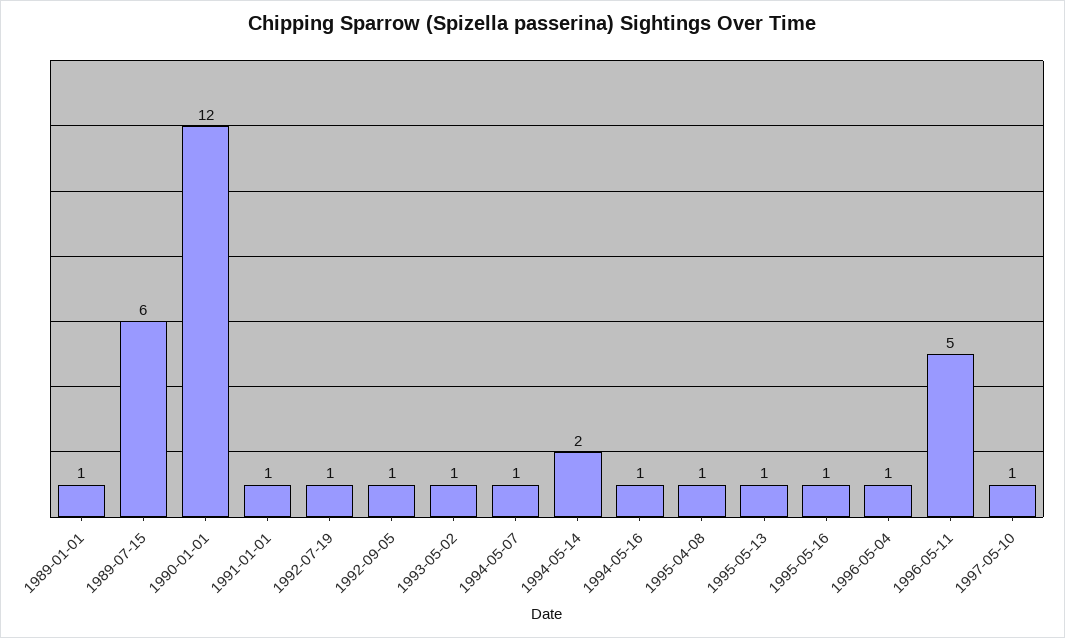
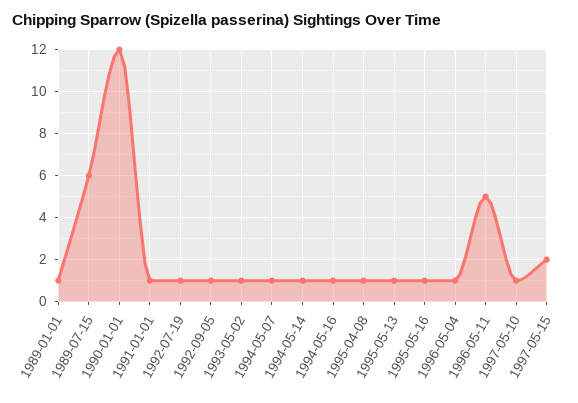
1994-05-14: 2 -> 1
1997-05-15: none -> 2

